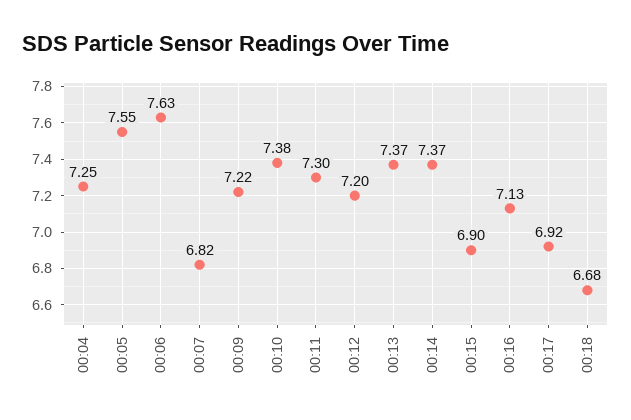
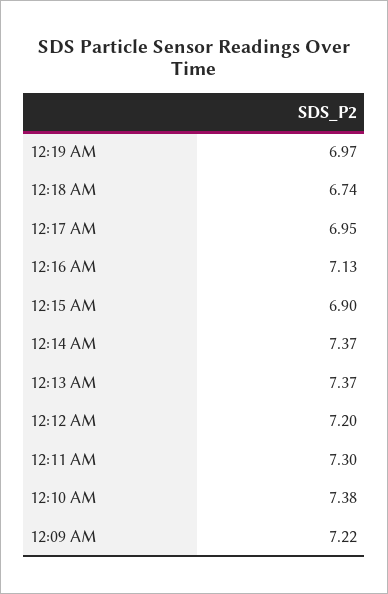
00:04: 7.25 -> none
00:05: 7.55 -> none
00:06: 7.63 -> none
00:07: 6.82 -> none
00:17: 6.92 -> 6.95
00:18: 6.68 -> 6.74
12:19 AM: none -> 6.97

